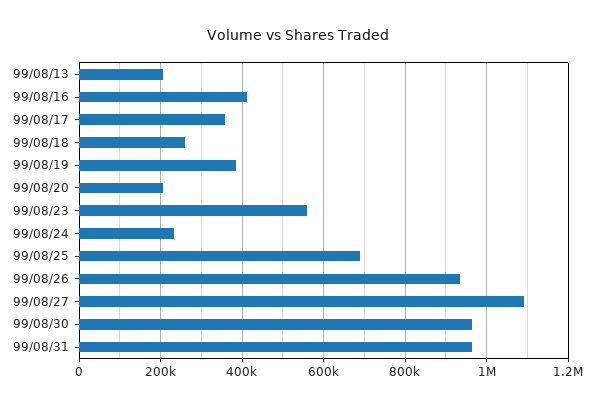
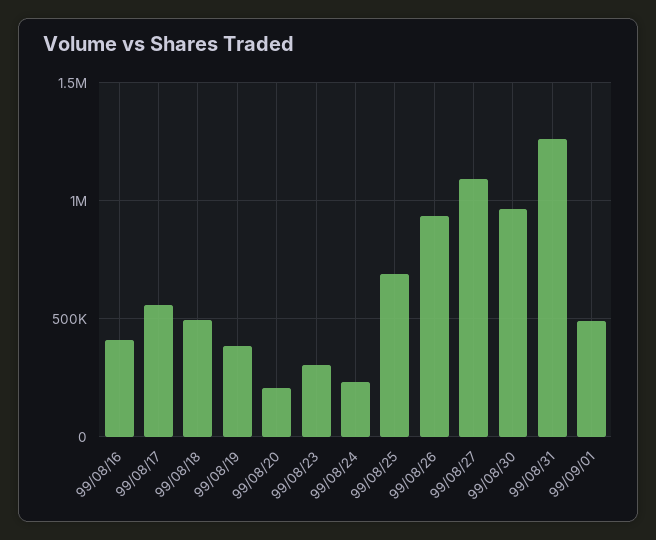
99/08/13: 200000 -> none
99/08/17: 360000 -> 550000
99/08/18: 260000 -> 500000
99/08/23: 560000 -> 300000
99/08/31: 960000 -> 1250000
99/09/01: none -> 500000

